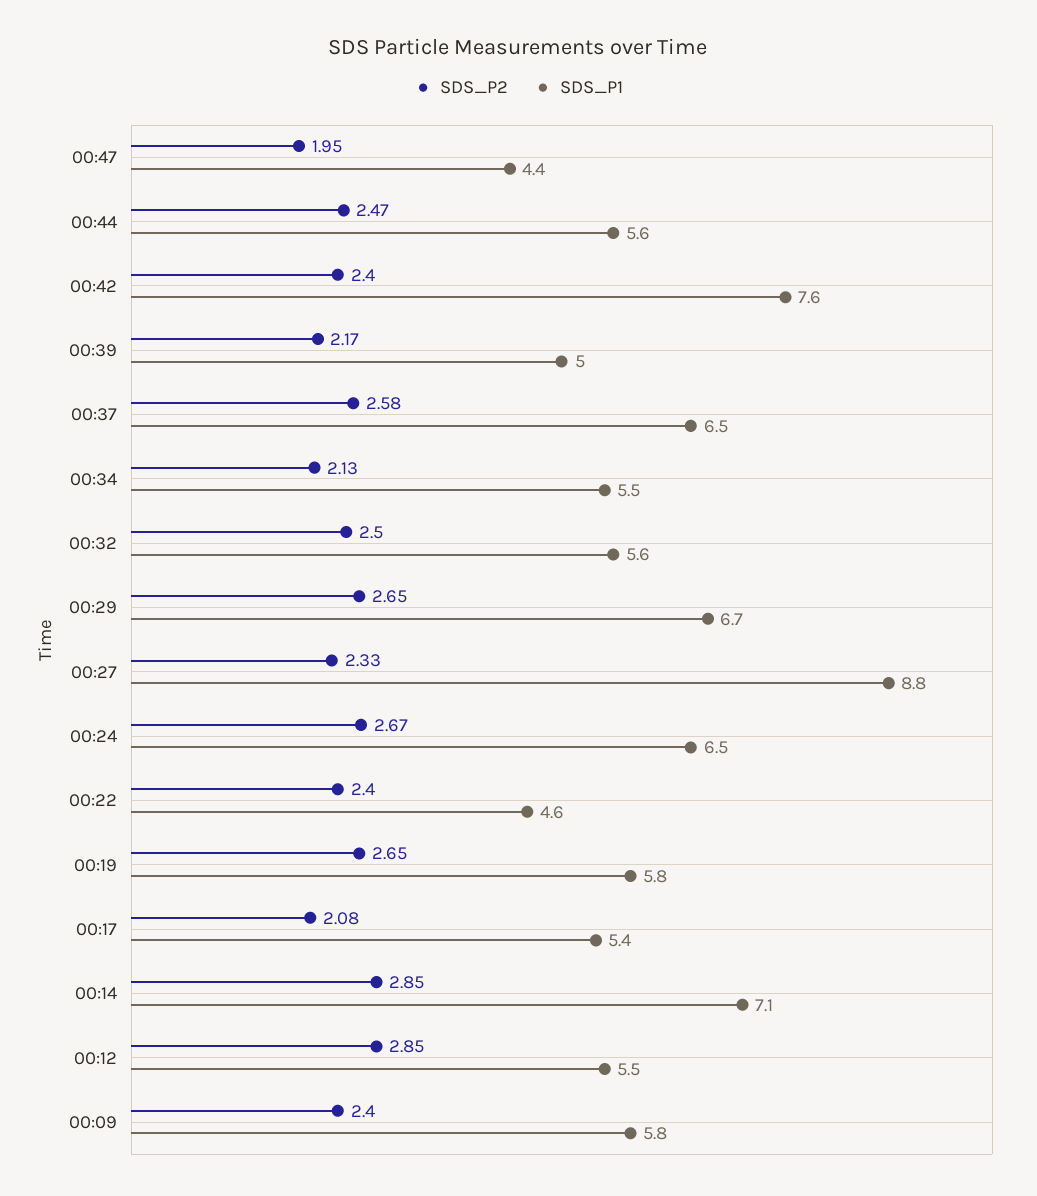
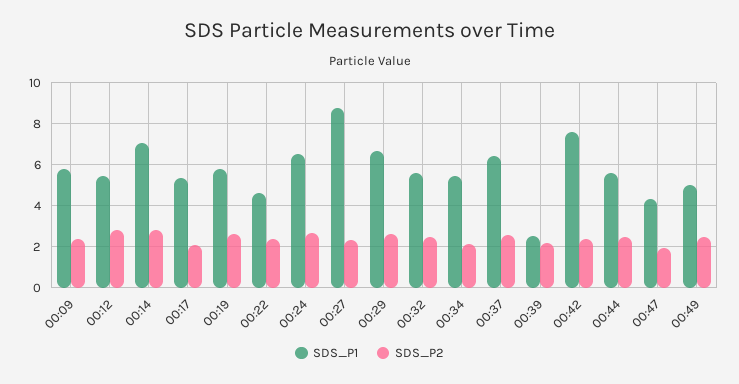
SDS_P1, 00:39: 5 -> 2.5
SDS_P1, 00:49: none -> 5
SDS_P2, 00:49: none -> 2.5

